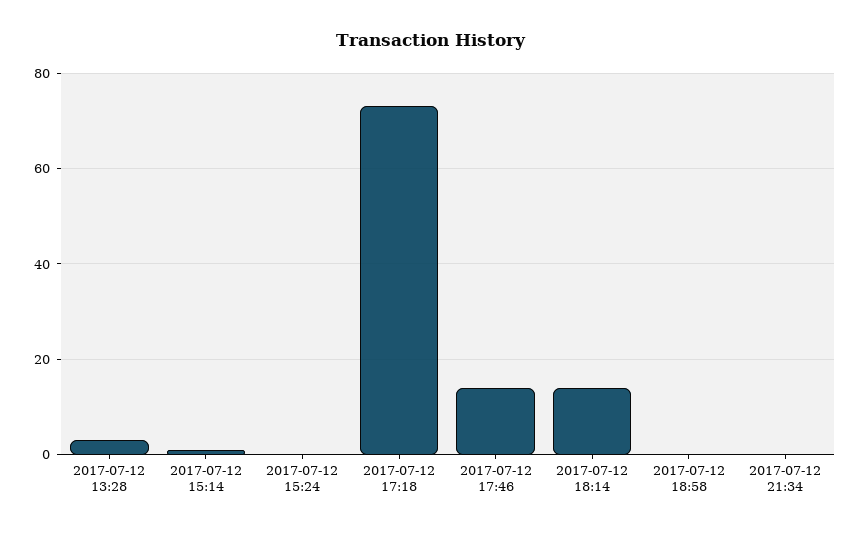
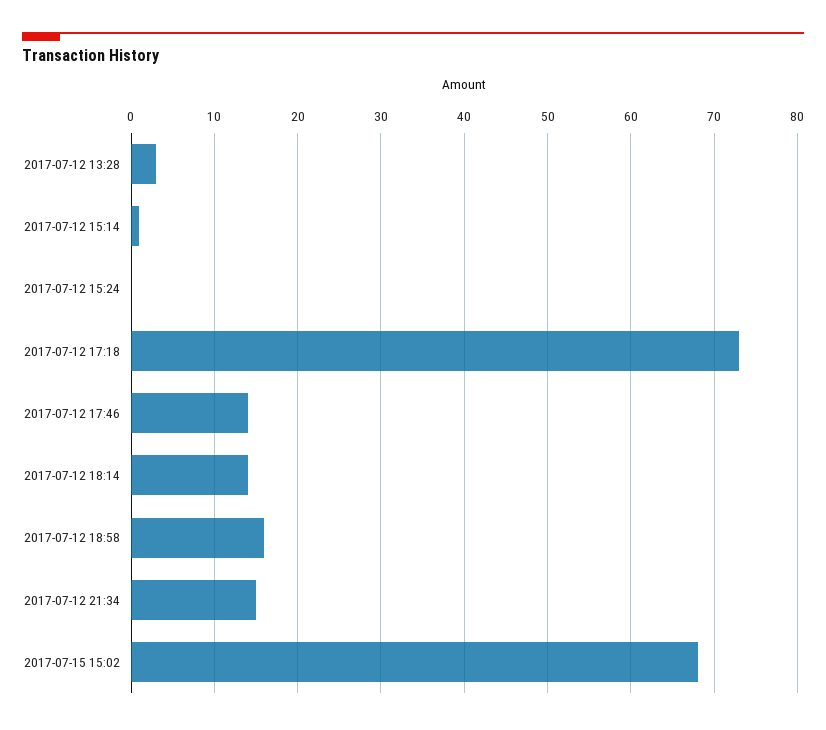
2017-07-12 18:58: 0 -> 16
2017-07-12 21:34: 0 -> 15
2017-07-15 15:02: none -> 68

